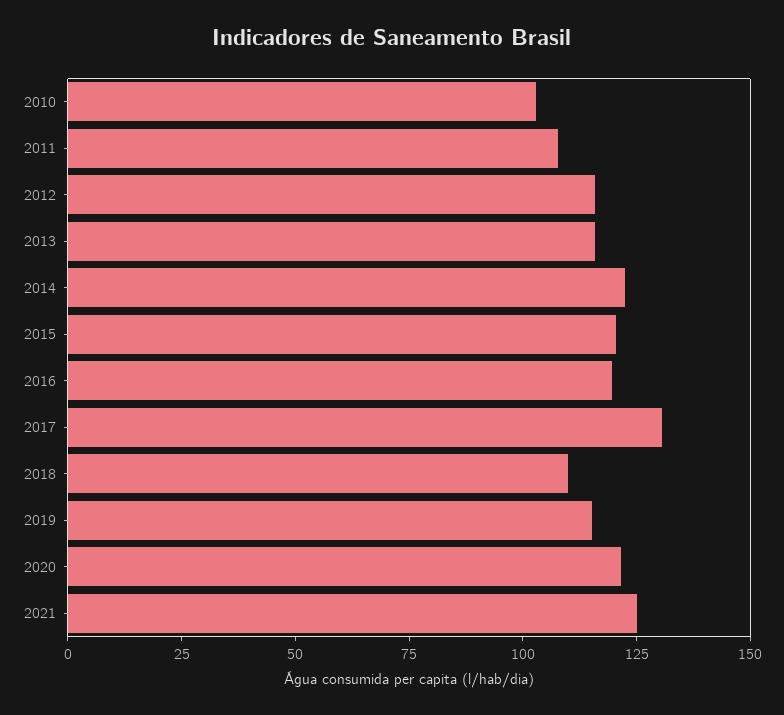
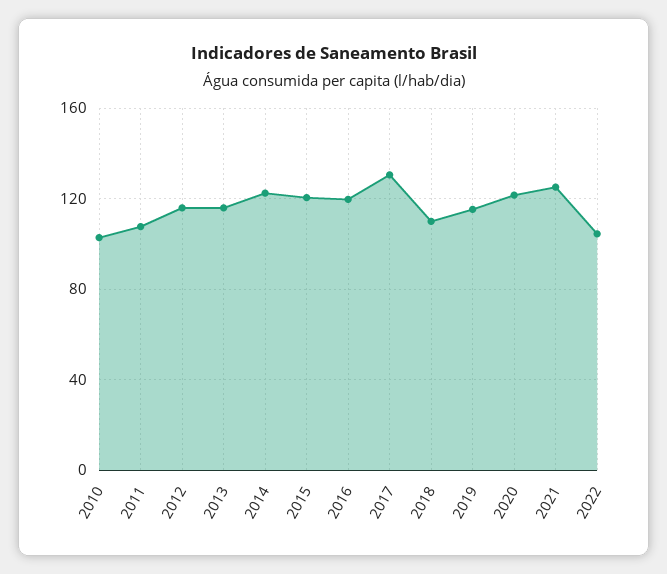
2022: none -> 105

